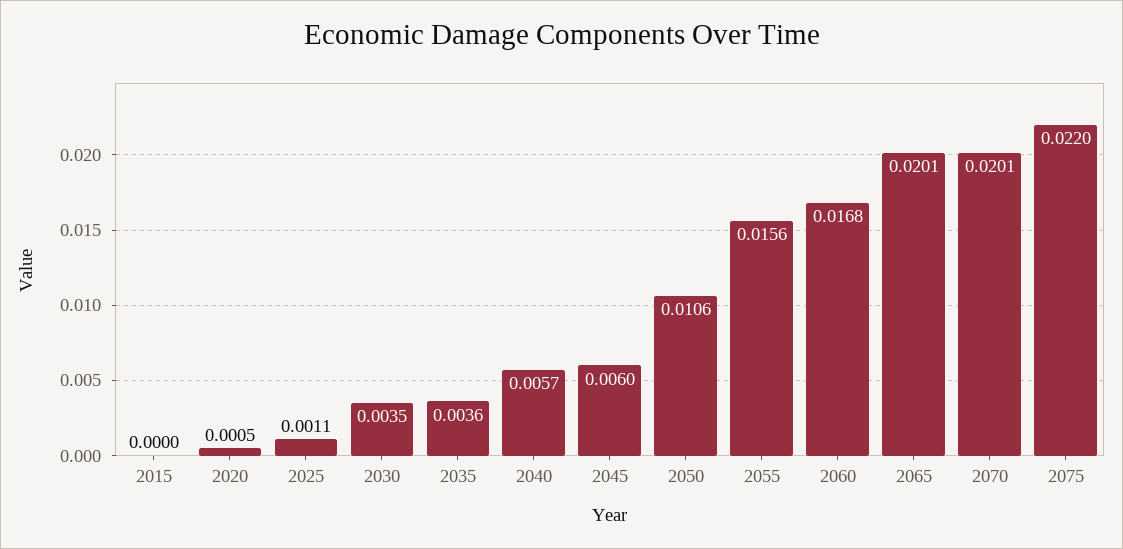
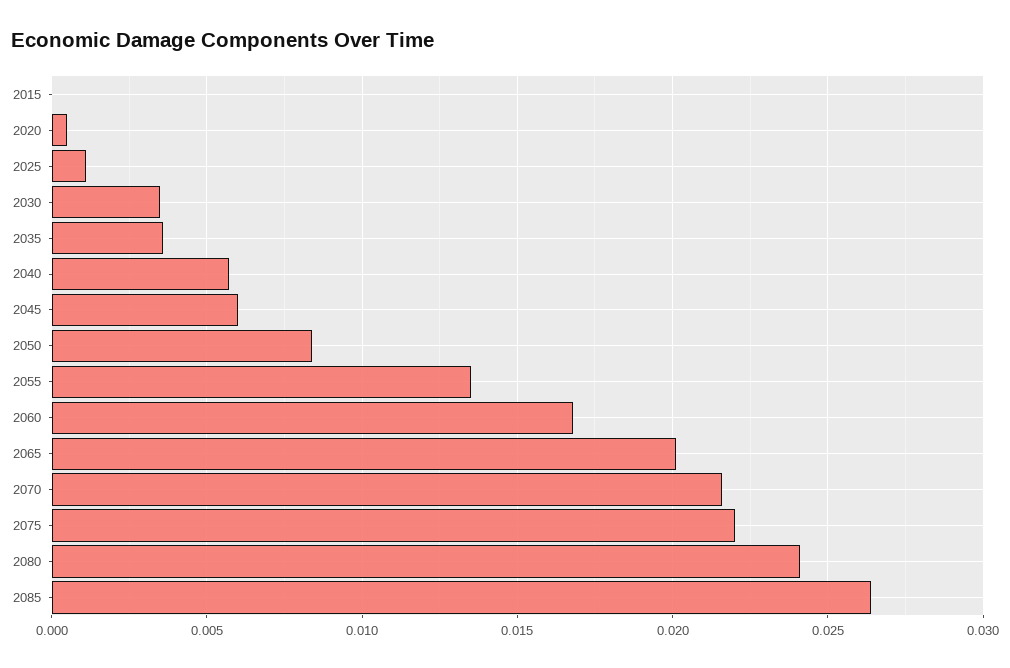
2050: 0.0106 -> 0.0085
2055: 0.0156 -> 0.0135
2070: 0.0201 -> 0.0215
2080: none -> 0.024
2085: none -> 0.0265

